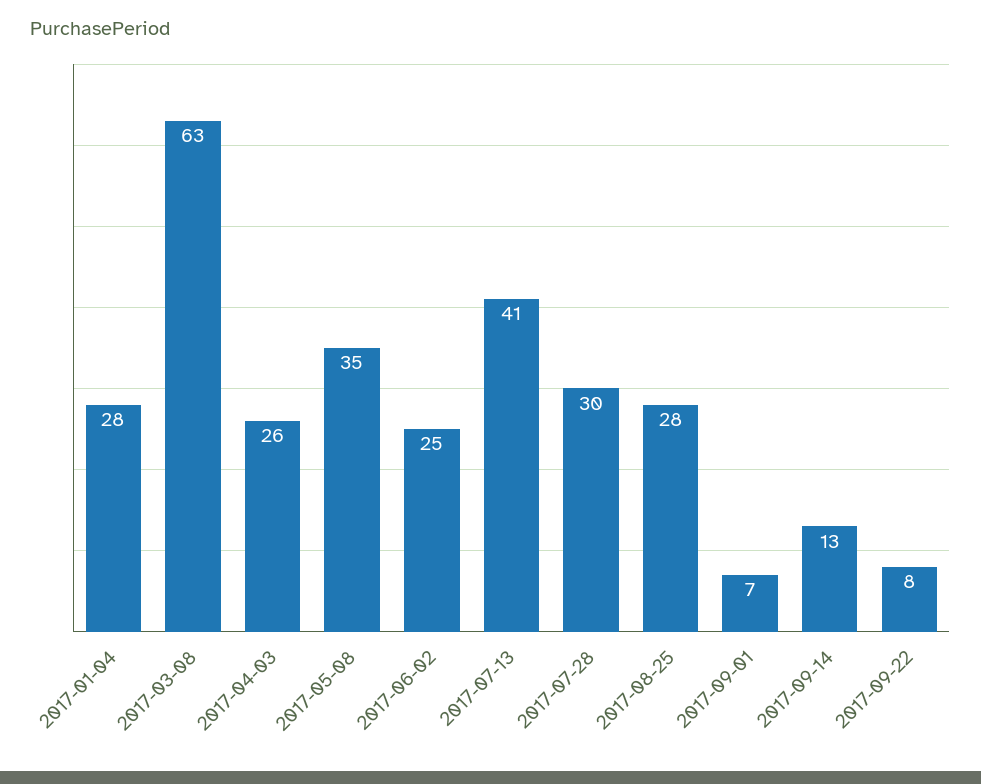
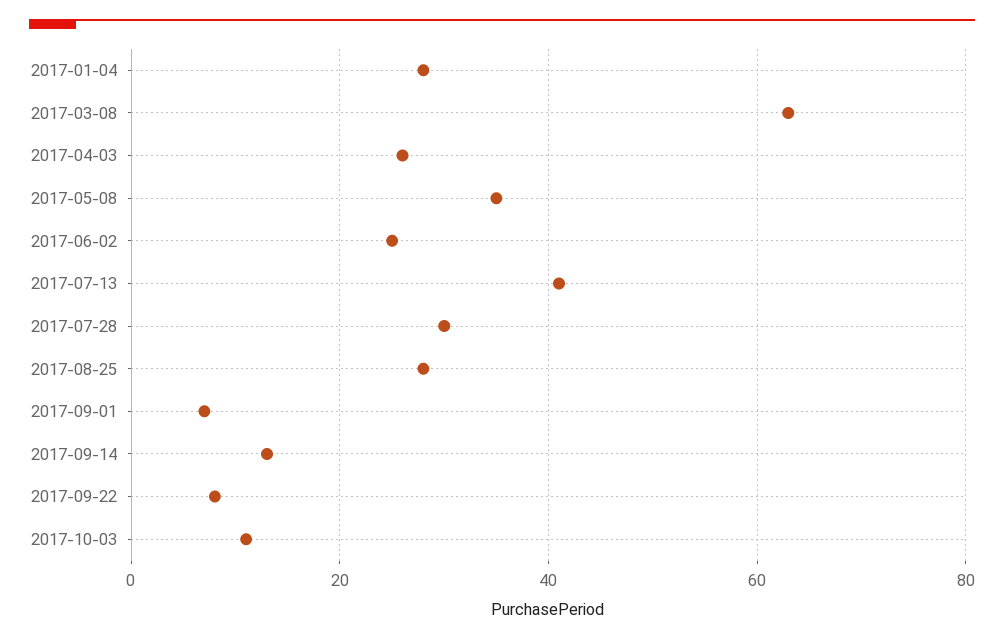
2017-10-03: none -> 10

